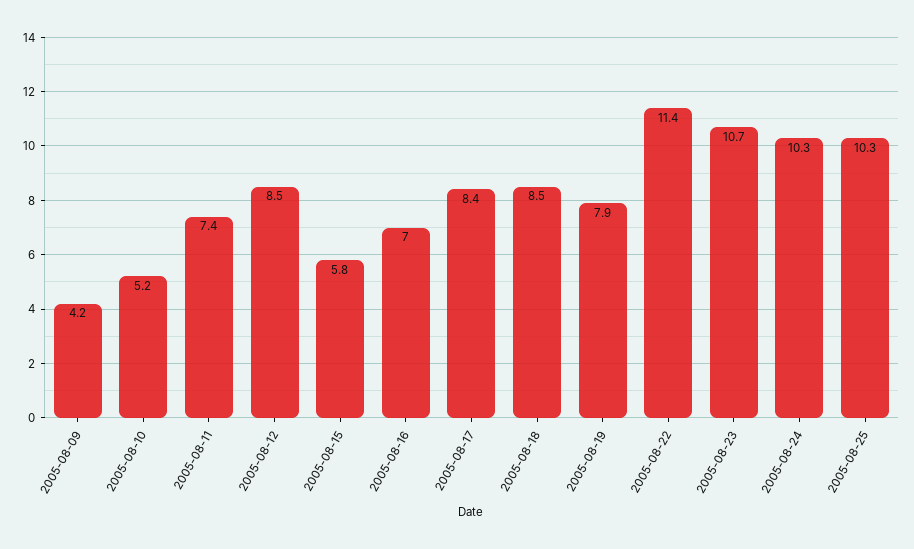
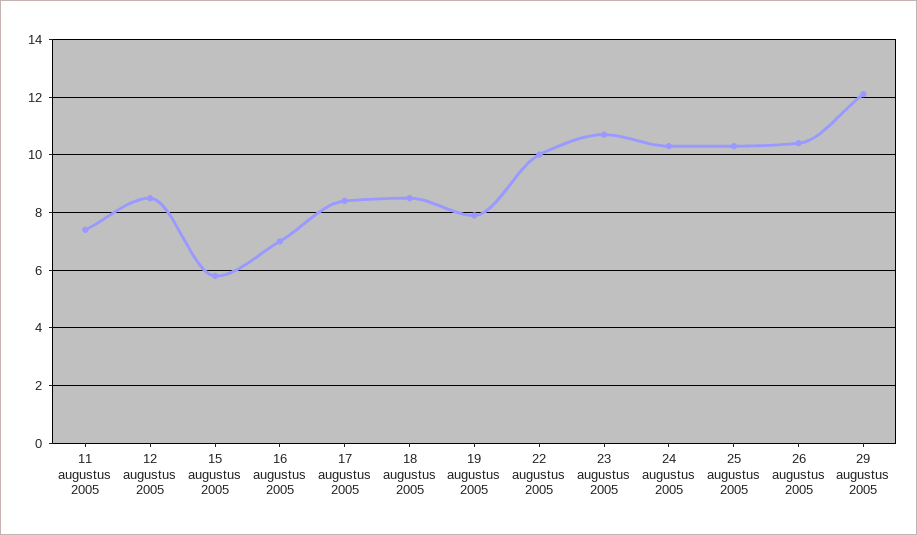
2005-08-09: 4.2 -> none
2005-08-10: 5.2 -> none
2005-08-22: 11.4 -> 10
26 augustus 2005: none -> 10.5
29 augustus 2005: none -> 12

